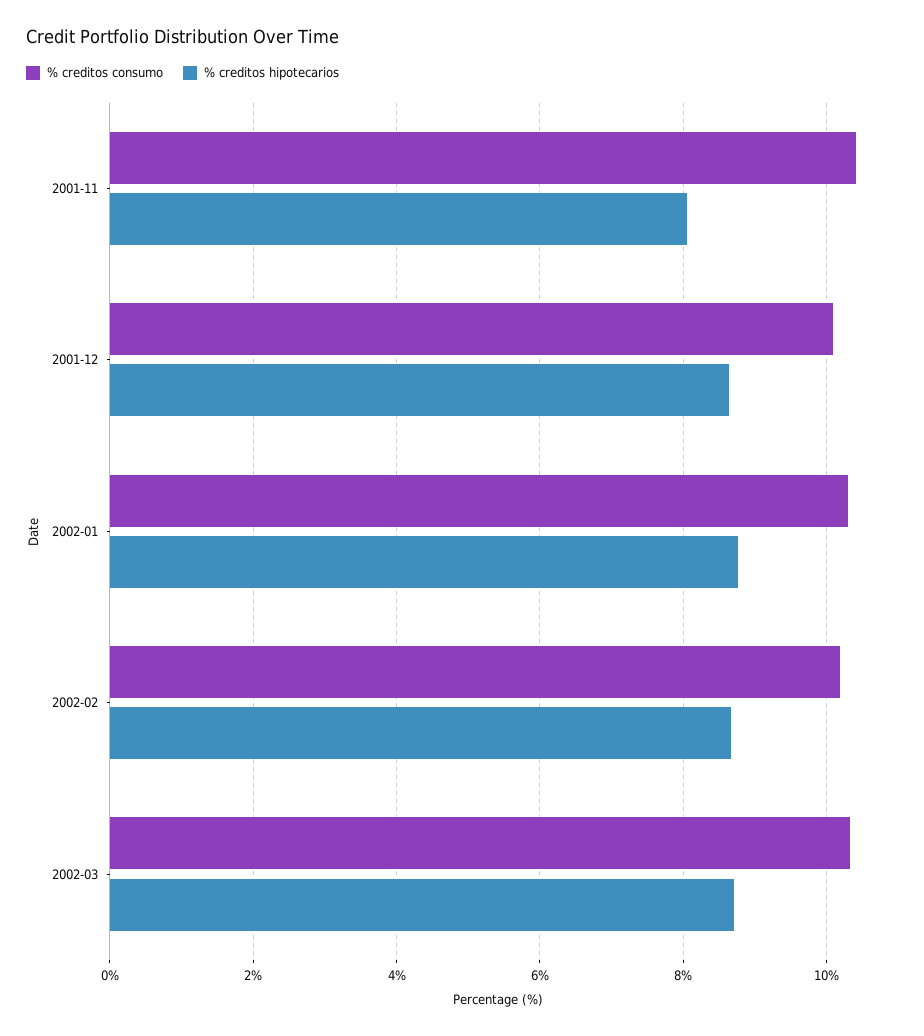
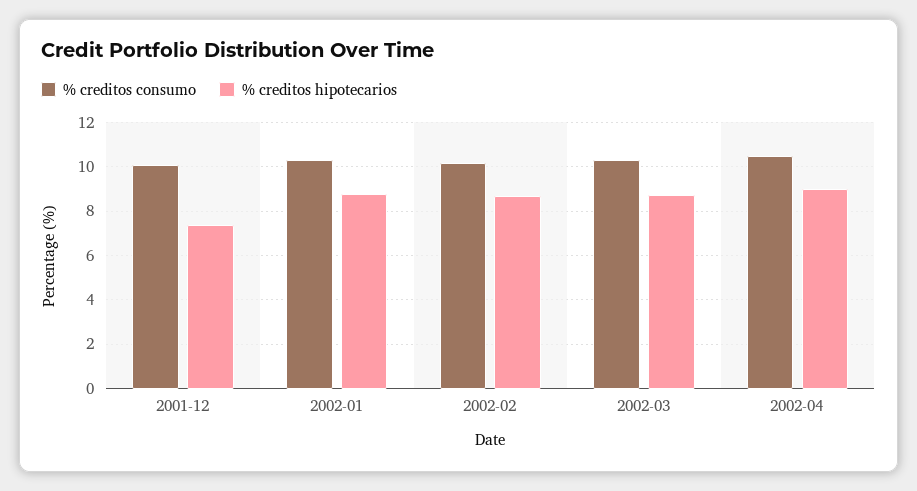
% creditos consumo, 2001-11: 10.4 -> none
% creditos hipotecarios, 2001-11: 8 -> none
% creditos hipotecarios, 2001-12: 8.6 -> 7.5
% creditos consumo, 2002-04: none -> 10.5
% creditos hipotecarios, 2002-04: none -> 9

